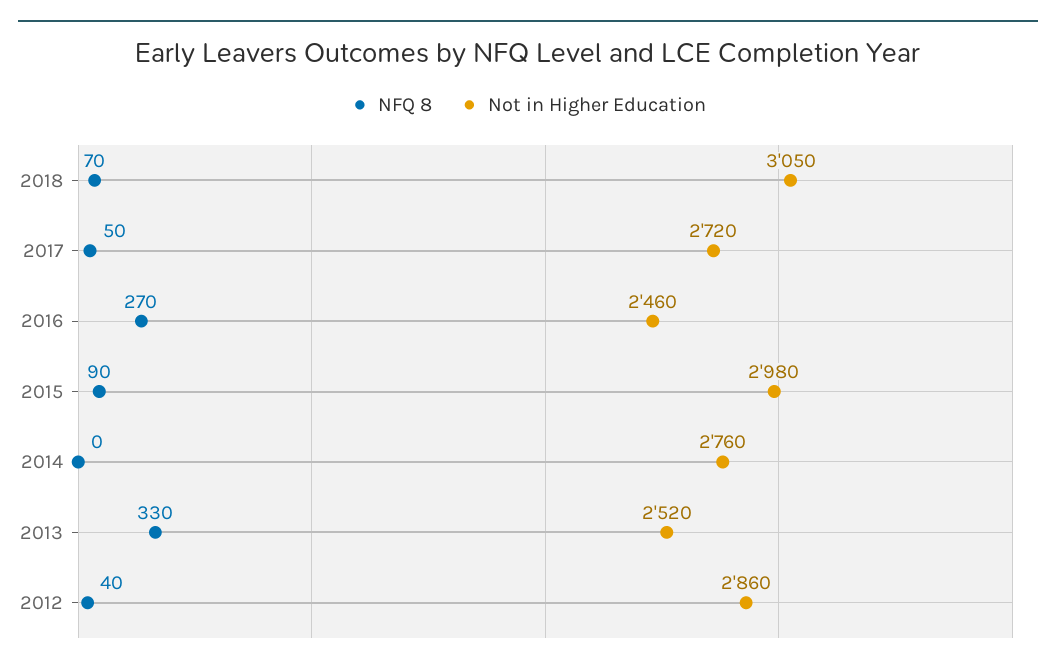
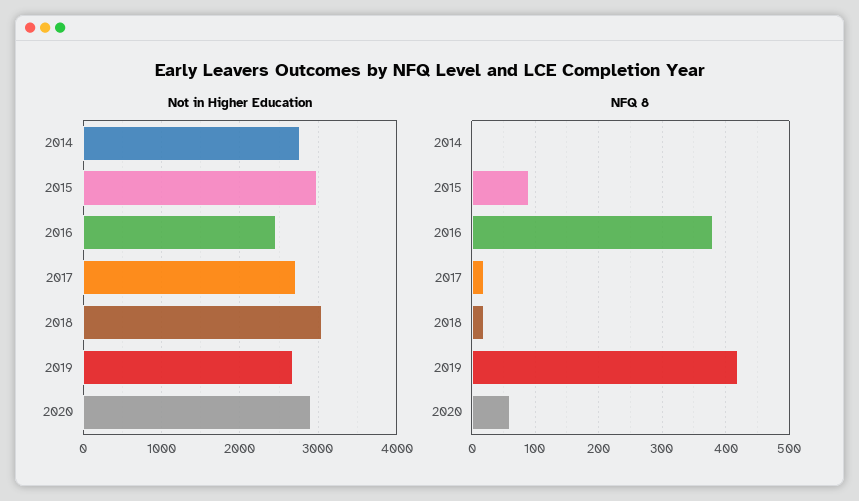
NFQ 8, 2018: 70 -> 20
NFQ 8, 2017: 50 -> 20
NFQ 8, 2016: 270 -> 380
NFQ 8, 2013: 330 -> none
Not in Higher Education, 2013: 2520 -> none
NFQ 8, 2012: 40 -> none
Not in Higher Education, 2012: 2860 -> none
Not in Higher Education, 2019: none -> 2700
Not in Higher Education, 2020: none -> 2900
NFQ 8, 2019: none -> 420
NFQ 8, 2020: none -> 60

